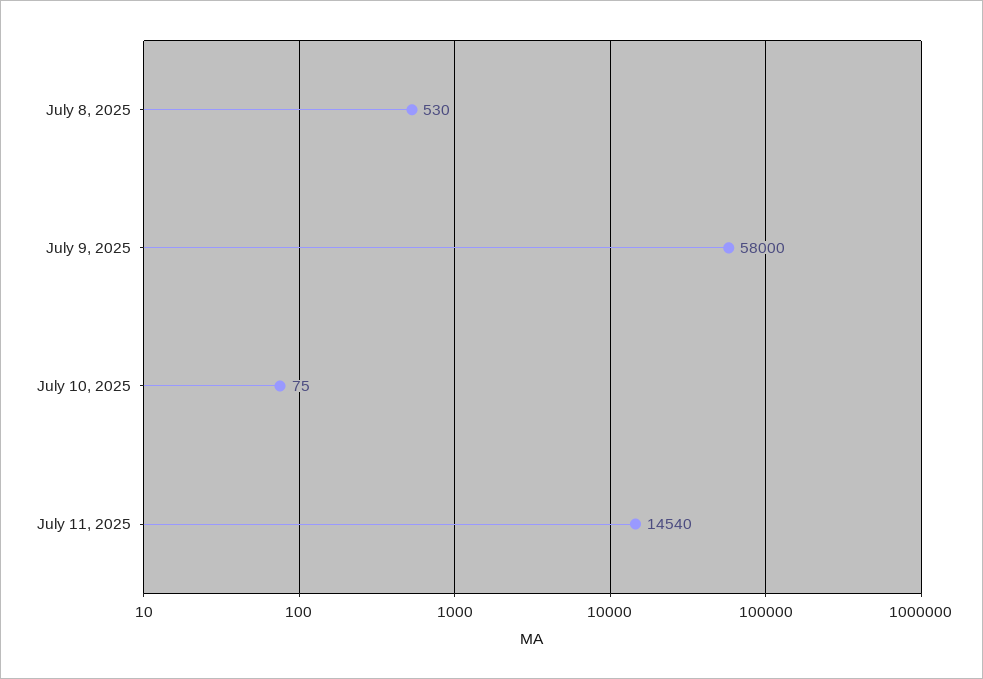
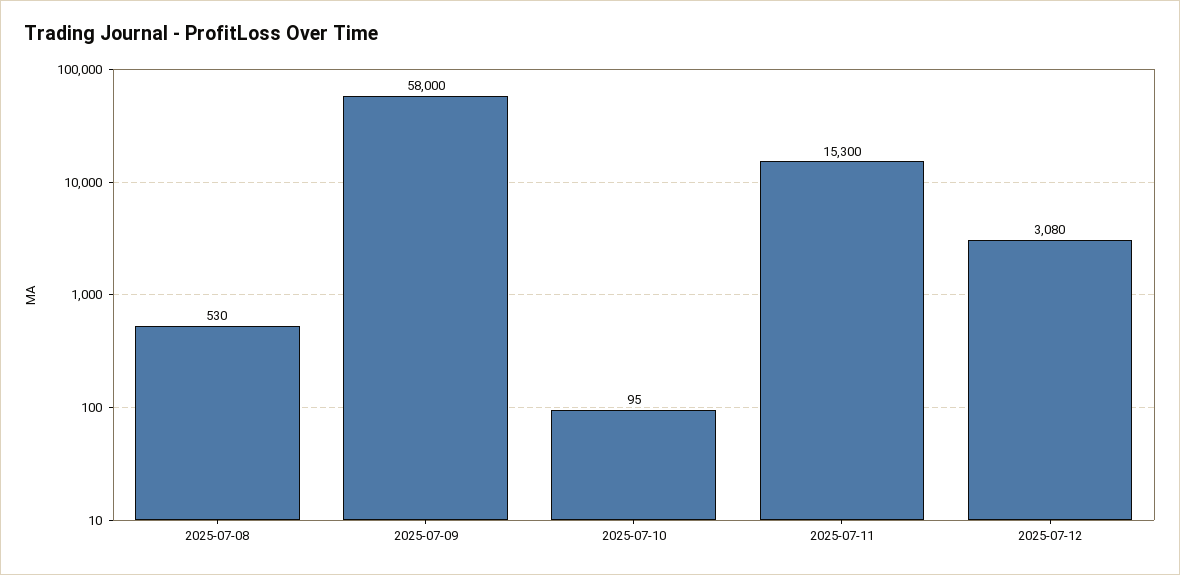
July 10, 2025: 75 -> 95
July 11, 2025: 14540 -> 15300
2025-07-12: none -> 3080

